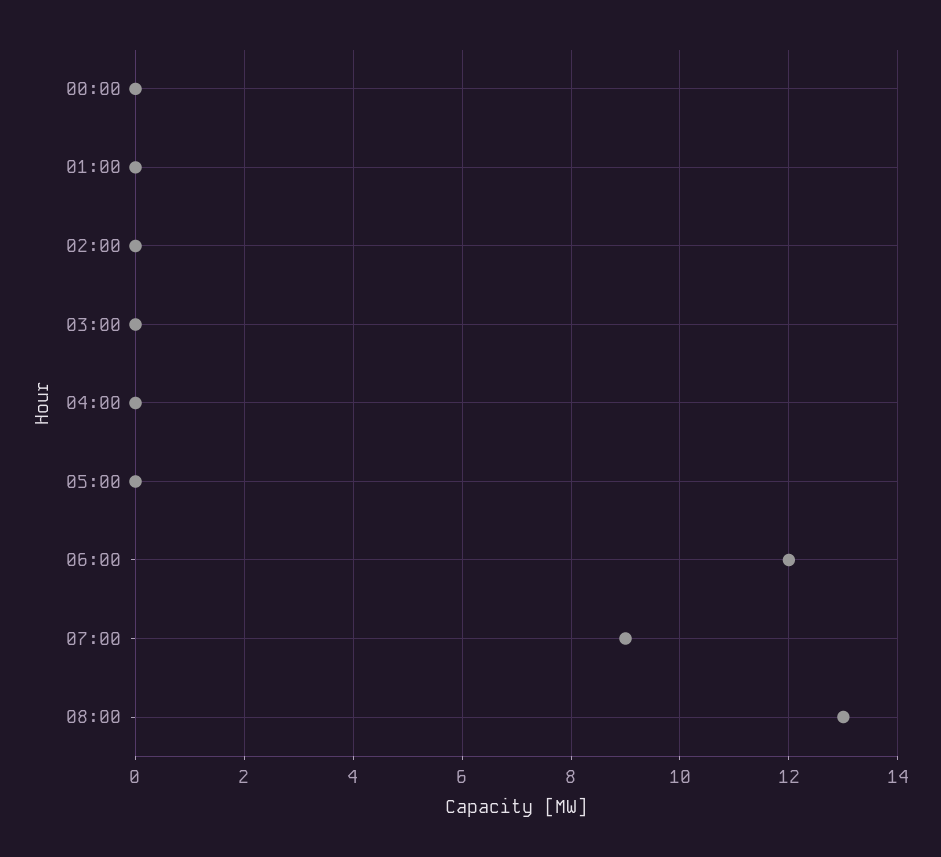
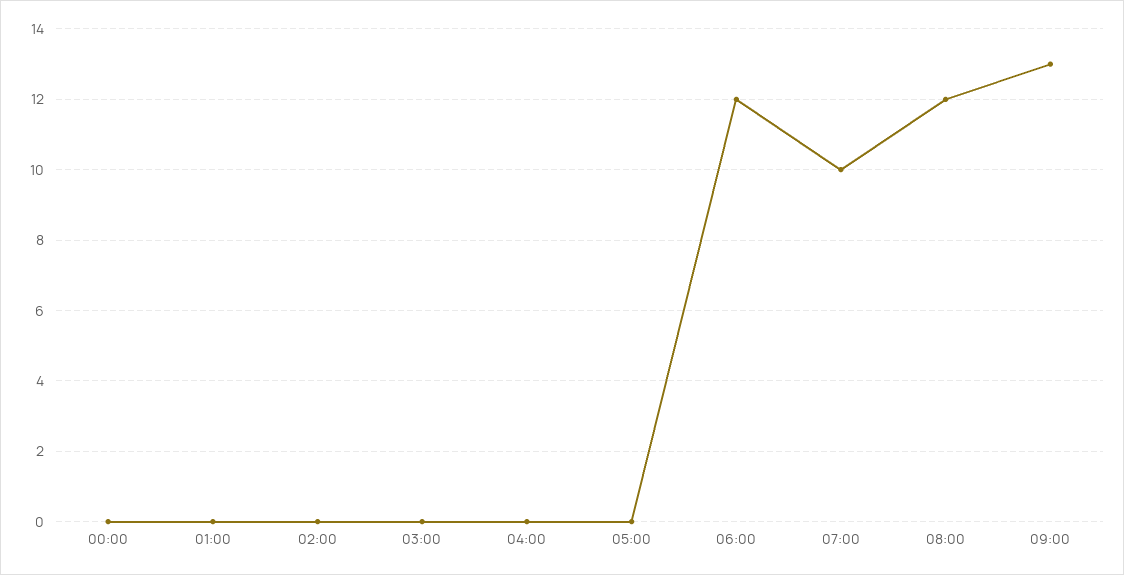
07:00: 9 -> 10
08:00: 13 -> 12
09:00: none -> 13

